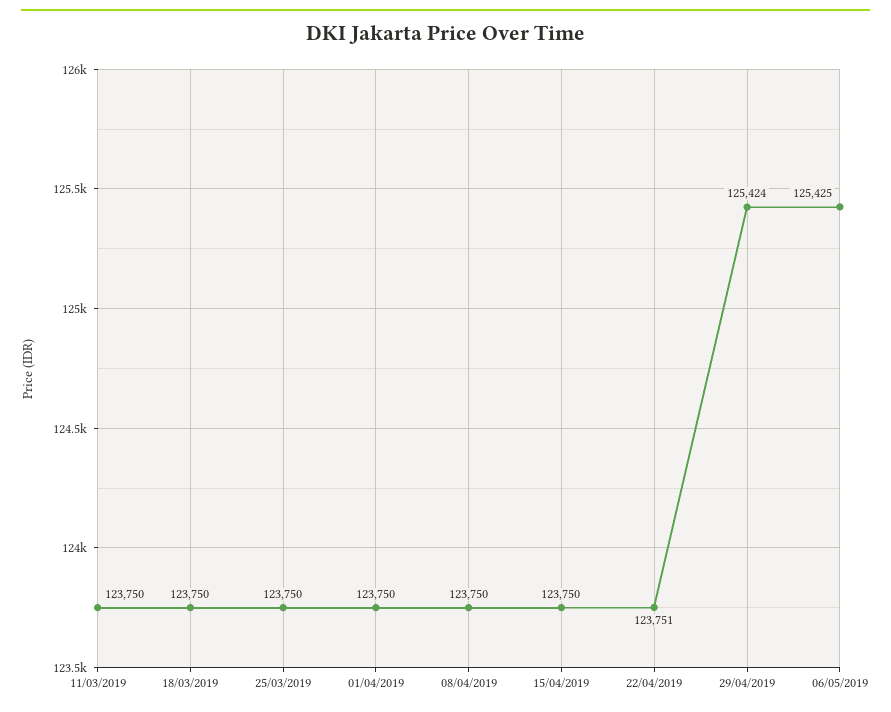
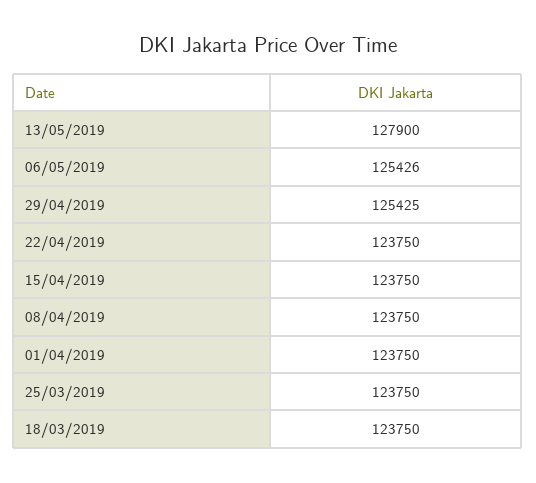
11/03/2019: 123750 -> none
22/04/2019: 123751 -> 123750
29/04/2019: 125424 -> 125425
06/05/2019: 125425 -> 125426
13/05/2019: none -> 127900

